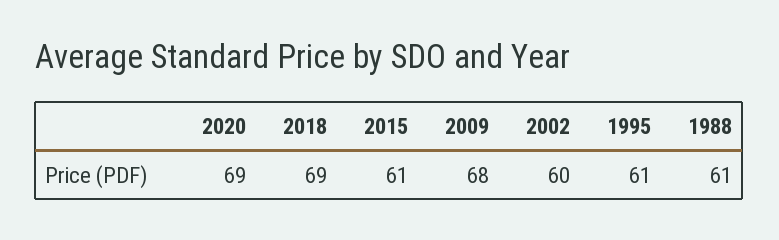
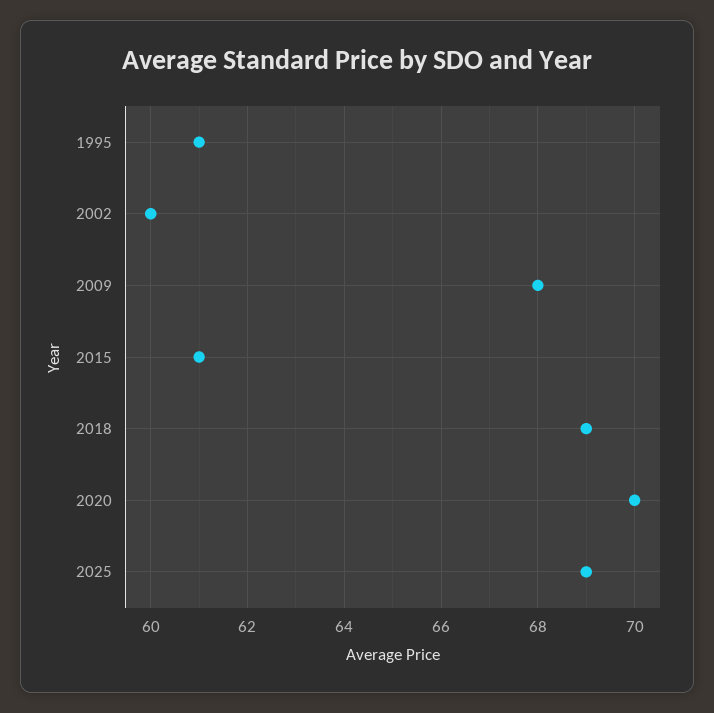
2020: 69 -> 70
1988: 61 -> none
2025: none -> 69

